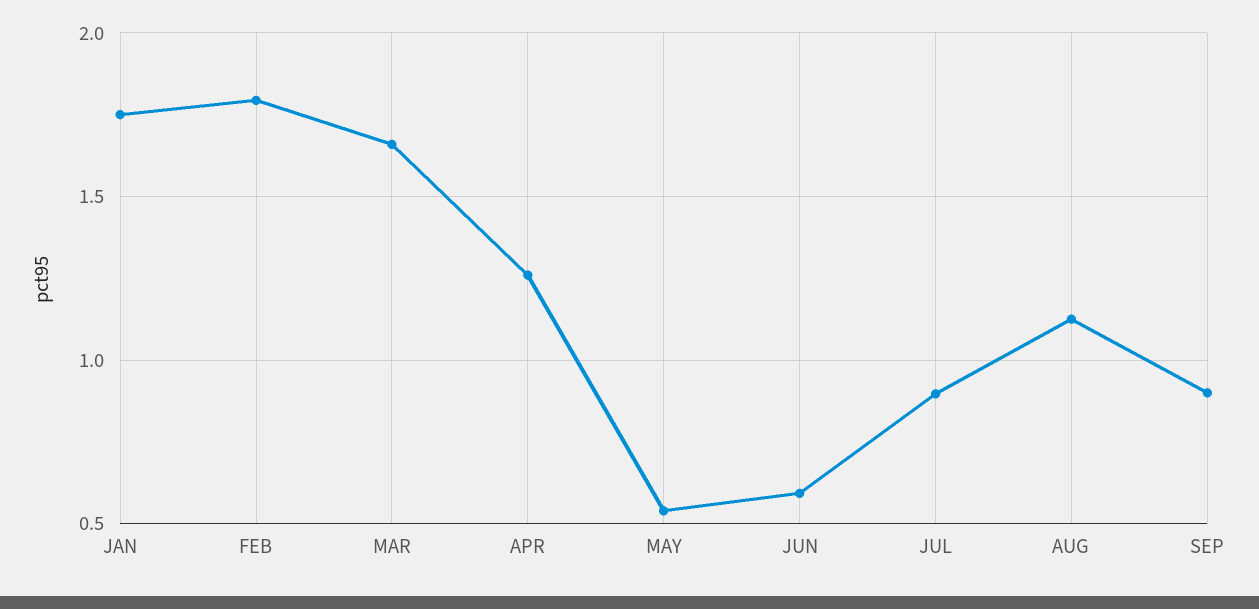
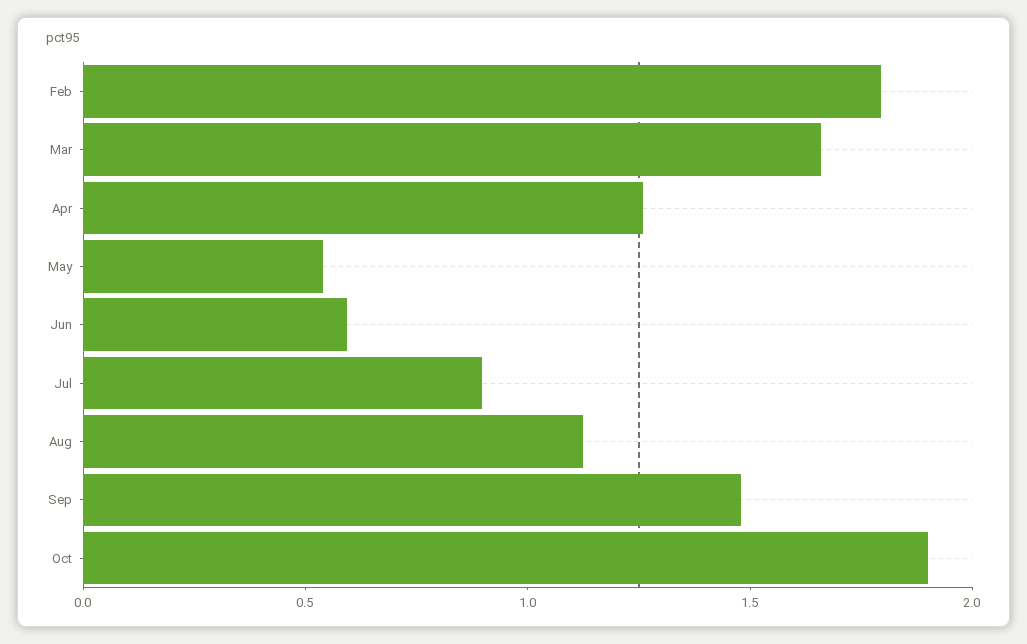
JAN: 1.75 -> none
SEP: 0.9 -> 1.5
Oct: none -> 1.9

